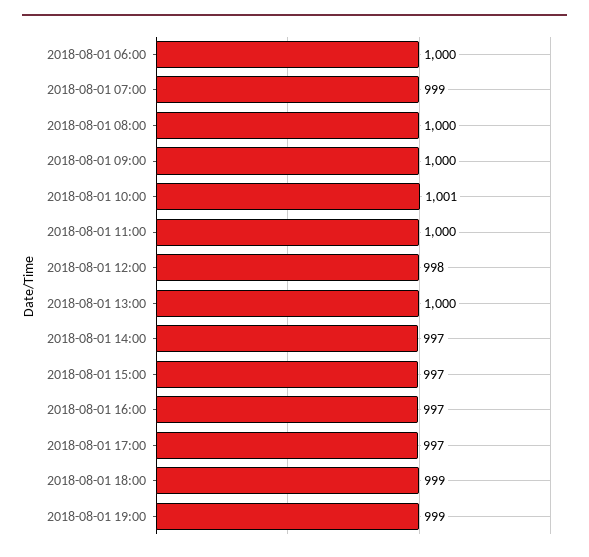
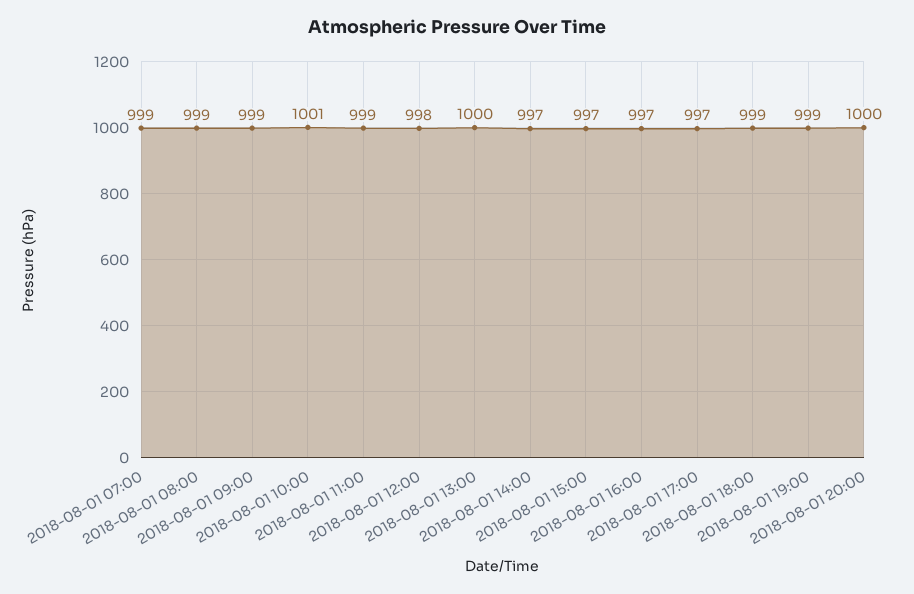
2018-08-01 06:00: 1000 -> none
2018-08-01 08:00: 1000 -> 999
2018-08-01 09:00: 1000 -> 999
2018-08-01 11:00: 1000 -> 999
2018-08-01 20:00: none -> 1000

